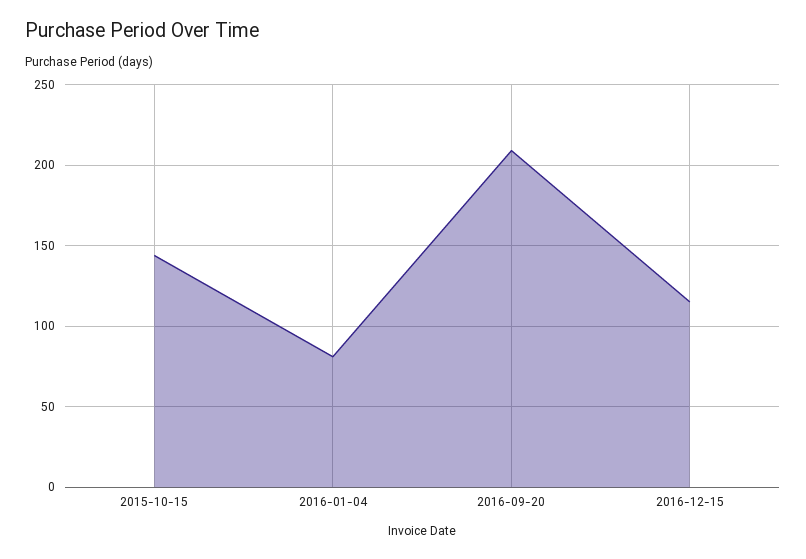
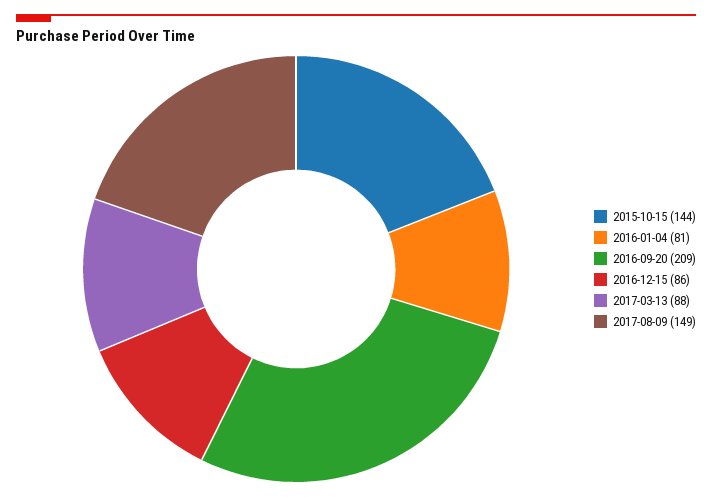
2016-12-15: 115 -> 86
2017-03-13: none -> 88
2017-08-09: none -> 149

